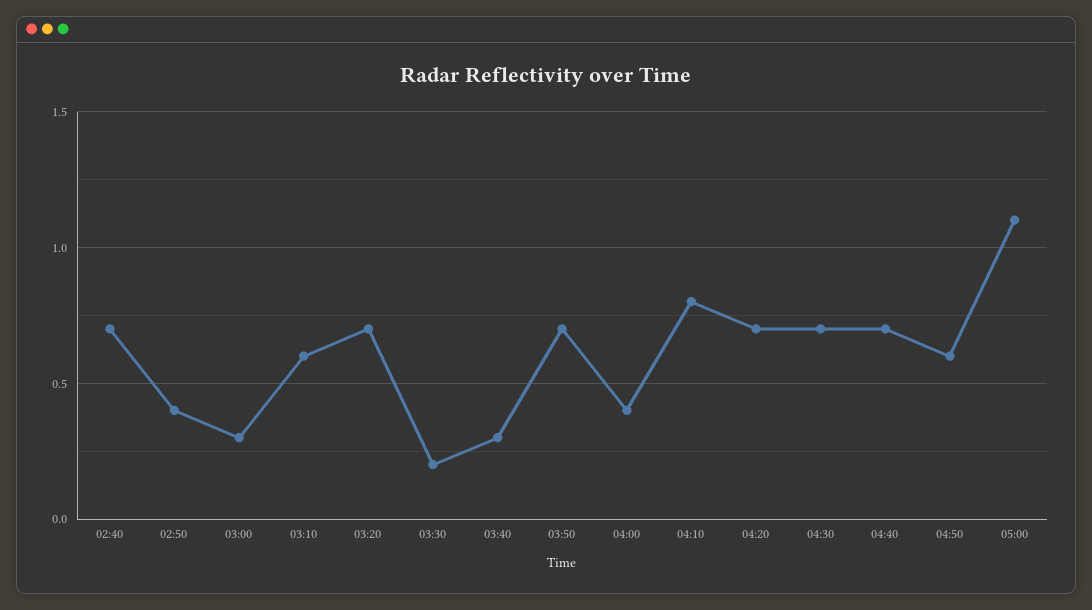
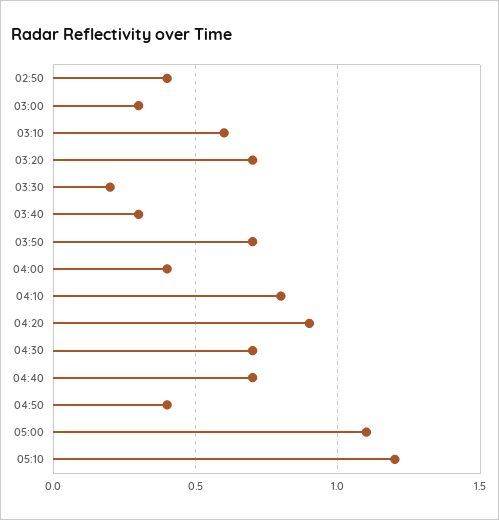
02:40: 0.7 -> none
04:20: 0.7 -> 0.9
04:50: 0.6 -> 0.4
05:10: none -> 1.2

